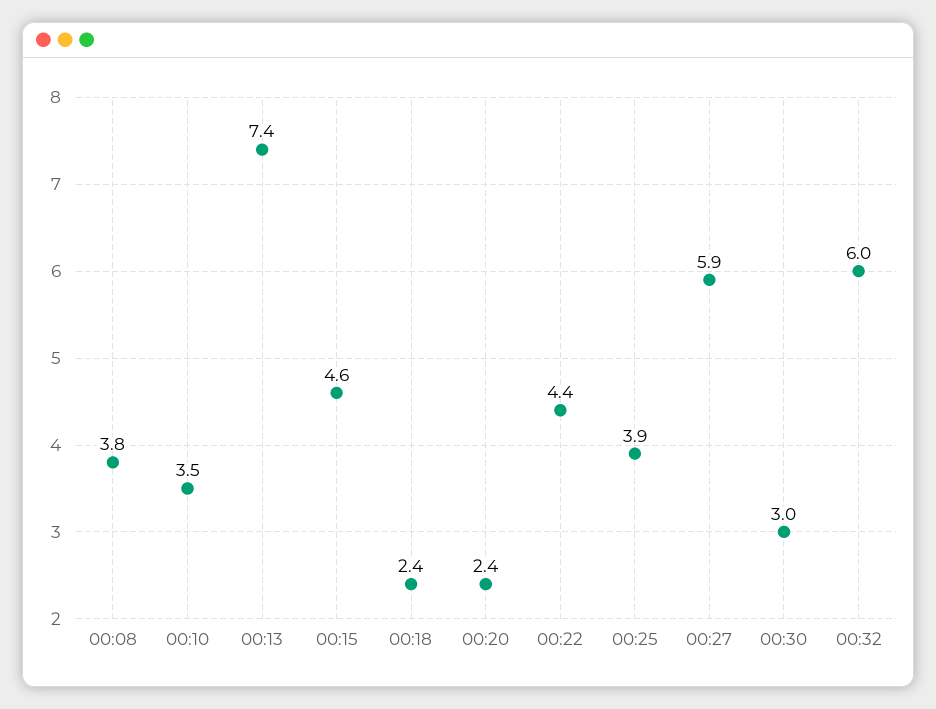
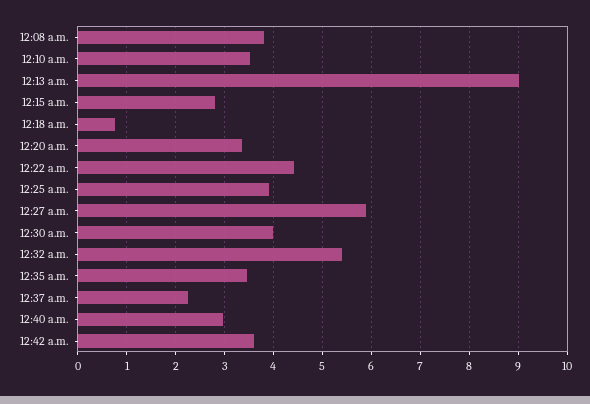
00:13: 7.4 -> 9
00:15: 4.6 -> 2.8
00:18: 2.4 -> 0.8
00:20: 2.4 -> 3.4
00:30: 3 -> 4
00:32: 6 -> 5.4
12:35 a.m.: none -> 3.4
12:37 a.m.: none -> 2.2
12:40 a.m.: none -> 3
12:42 a.m.: none -> 3.6

